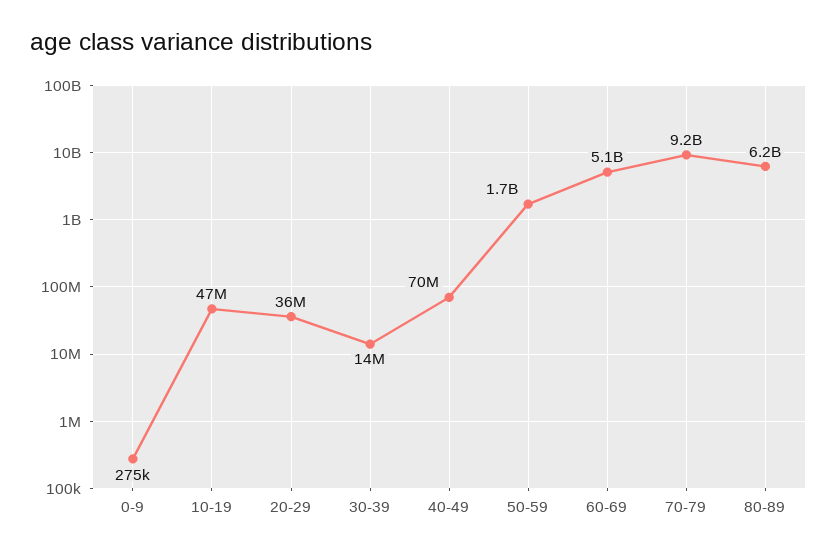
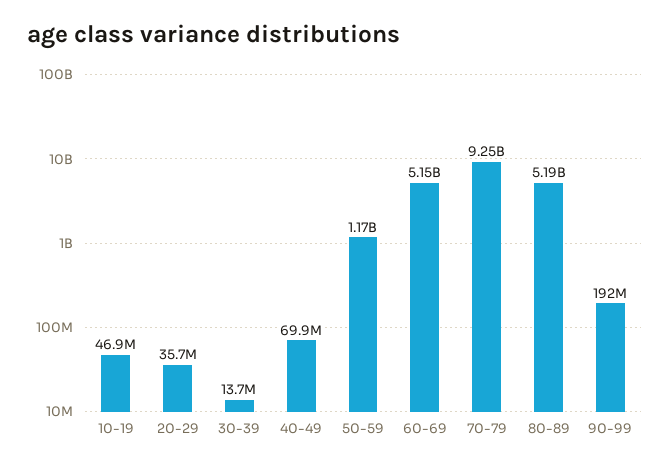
0-9: 275000 -> none
50-59: 1700000000 -> 1170000000
80-89: 6200000000 -> 5190000000
90-99: none -> 192000000

